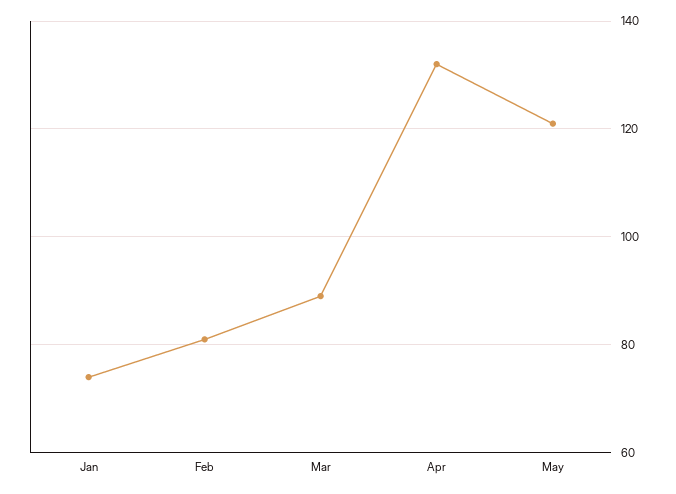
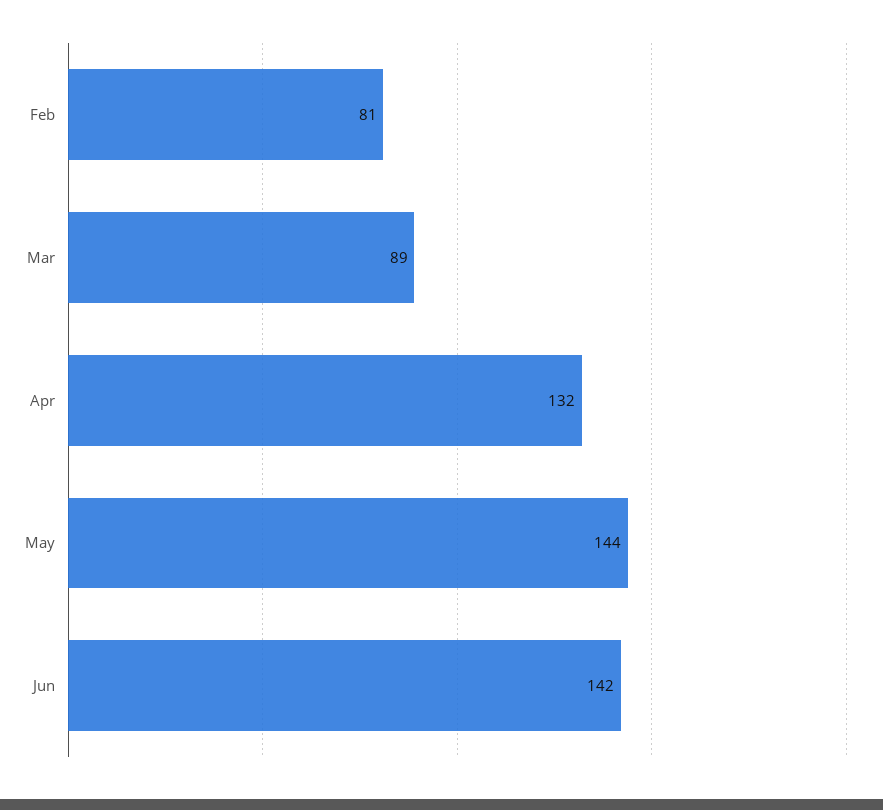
Jan: 75 -> none
May: 120 -> 144
Jun: none -> 142

